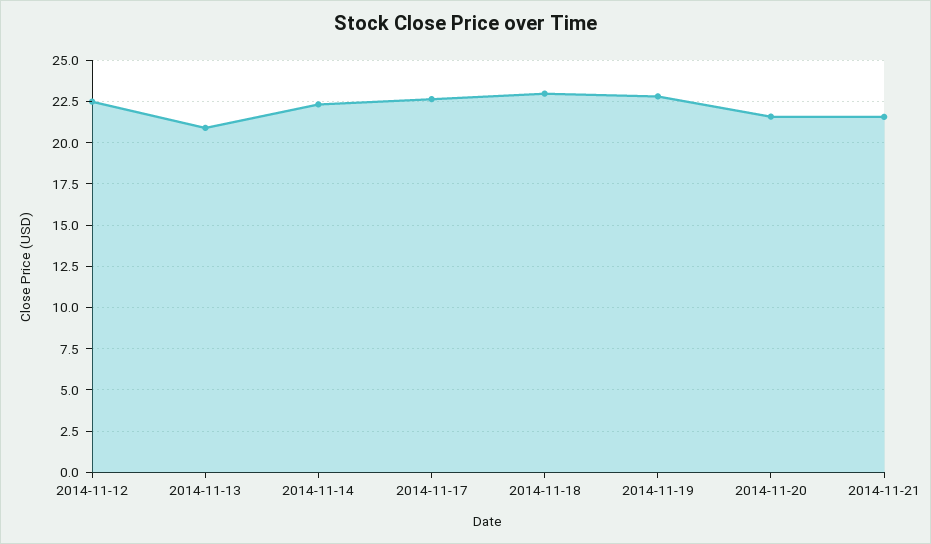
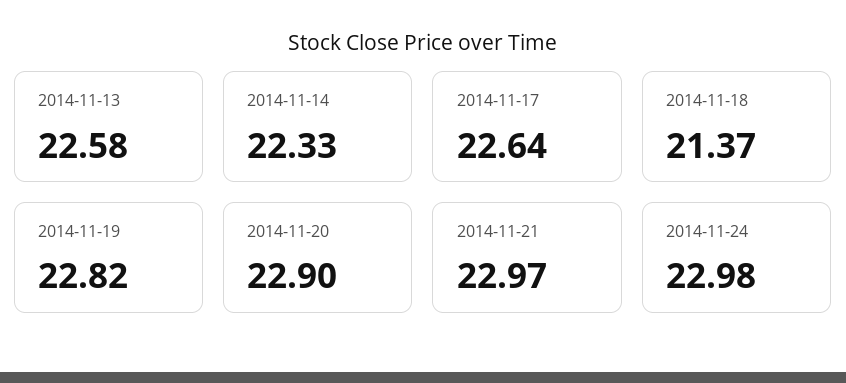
2014-11-12: 22.5 -> none
2014-11-13: 21 -> 22.58
2014-11-18: 23 -> 21.37
2014-11-20: 21.5 -> 22.9
2014-11-21: 21.5 -> 22.97
2014-11-24: none -> 22.98

